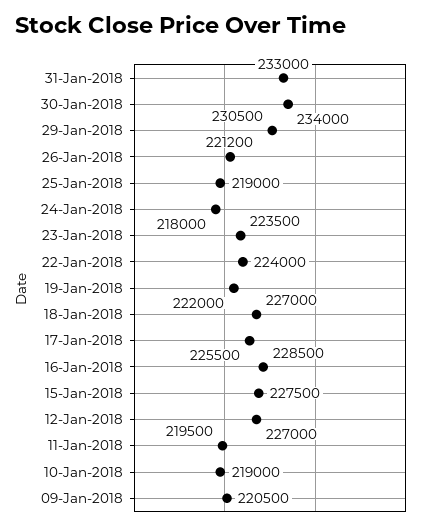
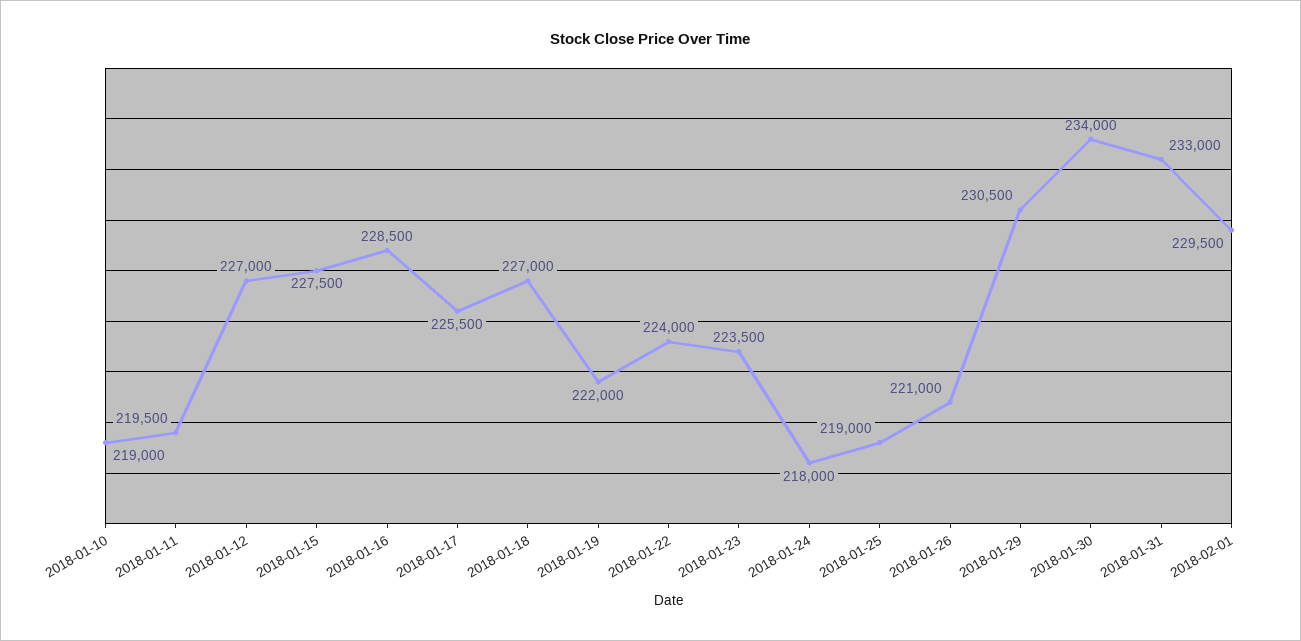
26-Jan-2018: 221200 -> 221000
09-Jan-2018: 220500 -> none
2018-02-01: none -> 229500

